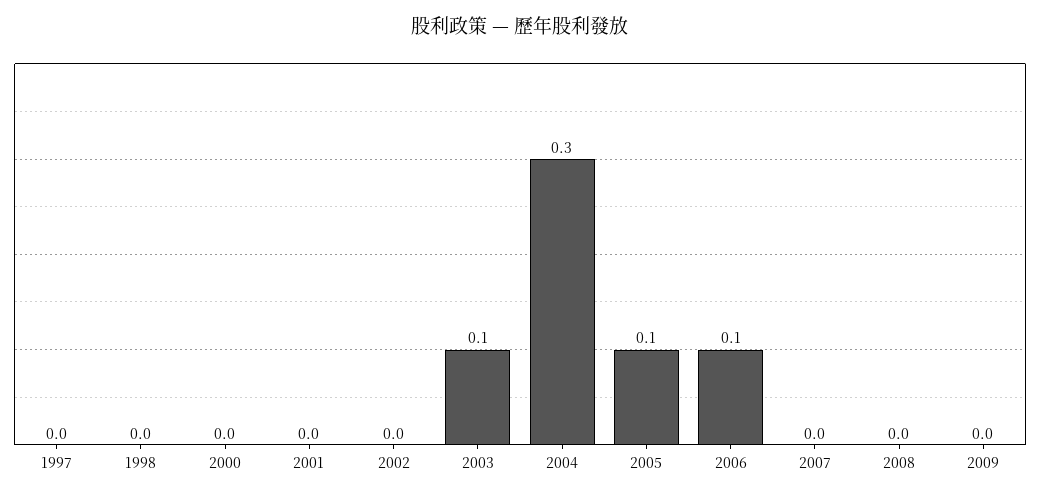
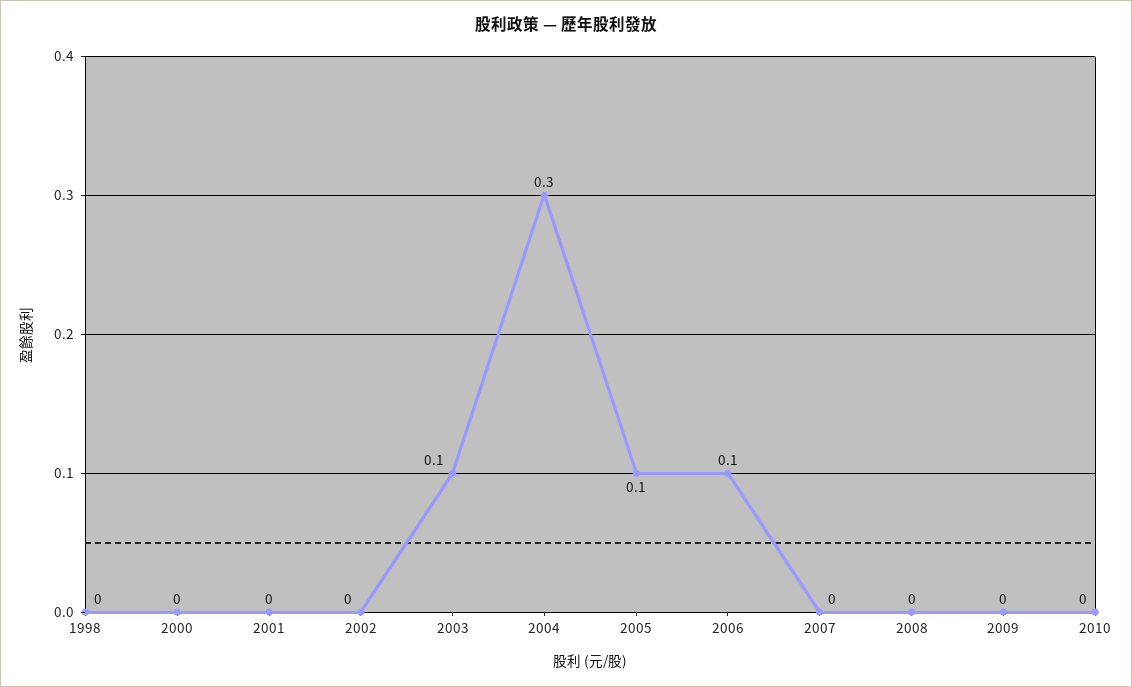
1997: 0 -> none
2010: none -> 0

